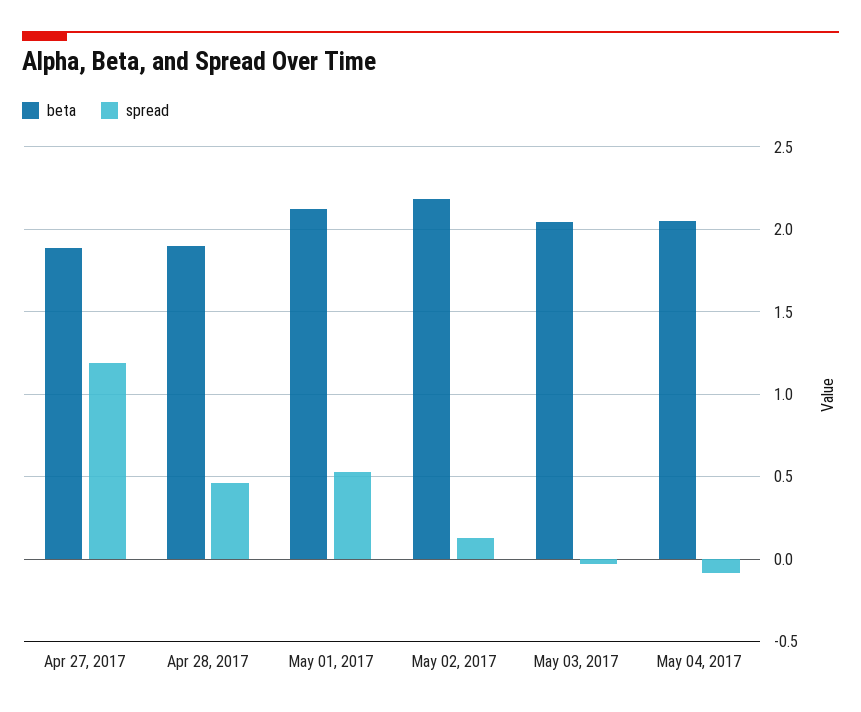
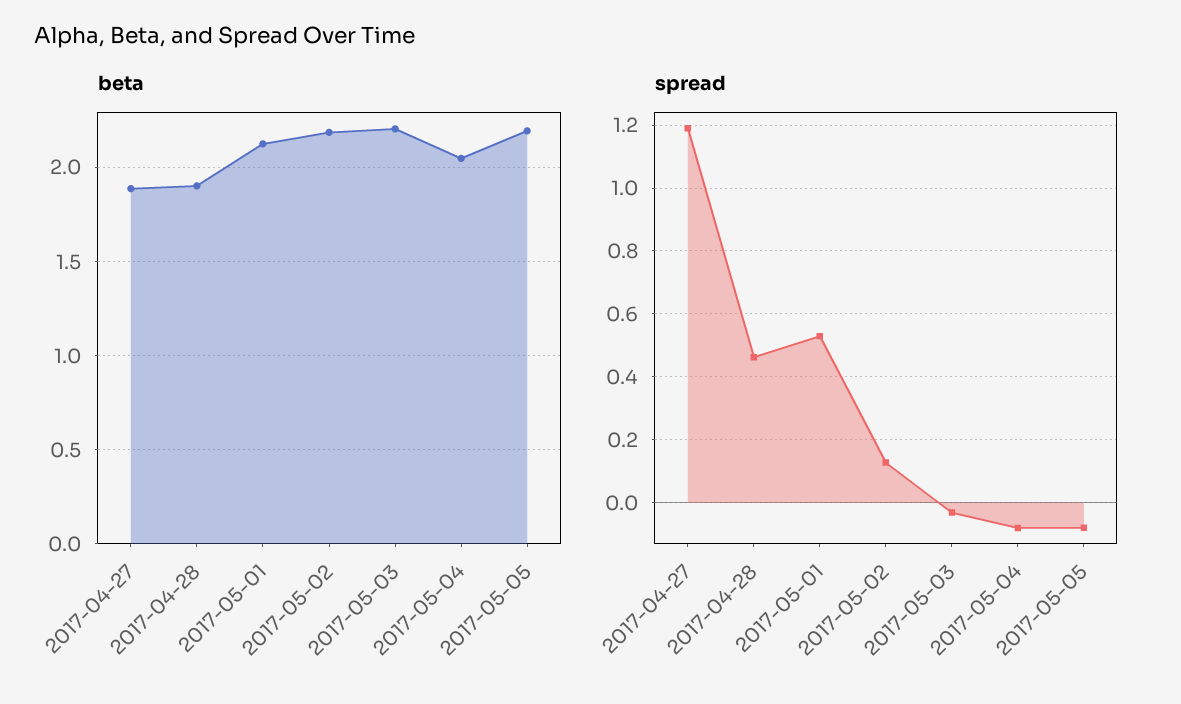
beta, May 03, 2017: 2.05 -> 2.2
beta, 2017-05-05: none -> 2.2
spread, 2017-05-05: none -> -0.08

